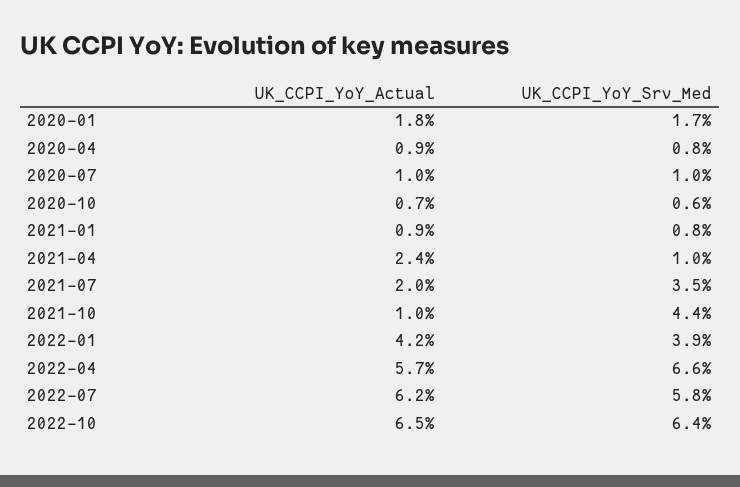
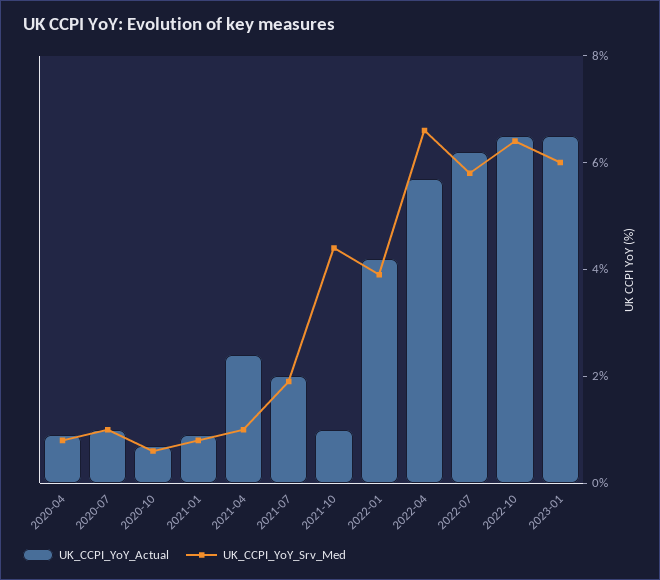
UK_CCPI_YoY_Actual, 2020-01: 1.8 -> none
UK_CCPI_YoY_Srv_Med, 2020-01: 1.7 -> none
UK_CCPI_YoY_Srv_Med, 2021-07: 3.5 -> 2
UK_CCPI_YoY_Actual, 2023-01: none -> 6.5
UK_CCPI_YoY_Srv_Med, 2023-01: none -> 6

